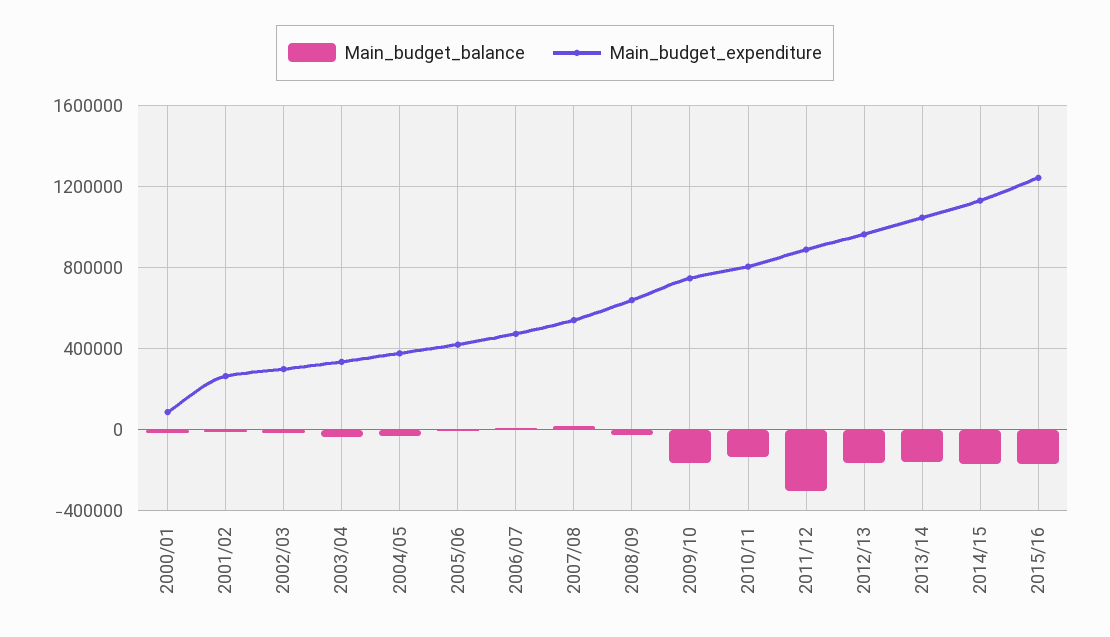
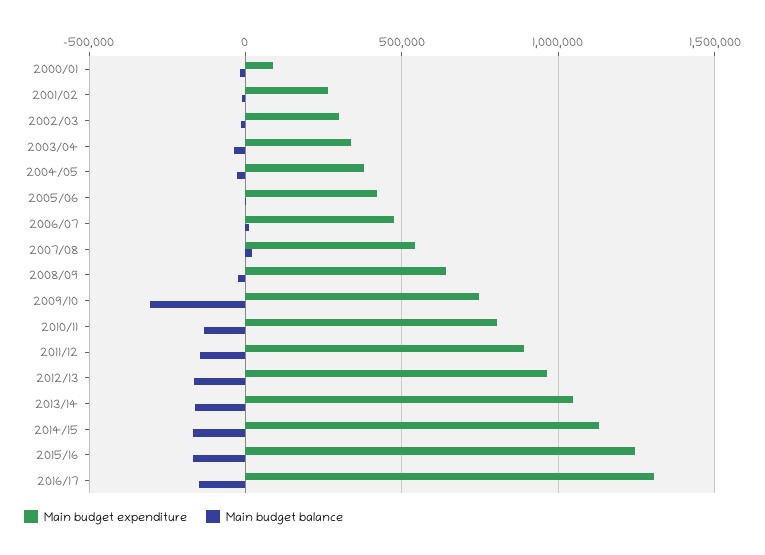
Main_budget_balance, 2009/10: -150000 -> -300000
Main_budget_balance, 2011/12: -300000 -> -150000
Main_budget_expenditure, 2016/17: none -> 1300000
Main_budget_balance, 2016/17: none -> -150000

